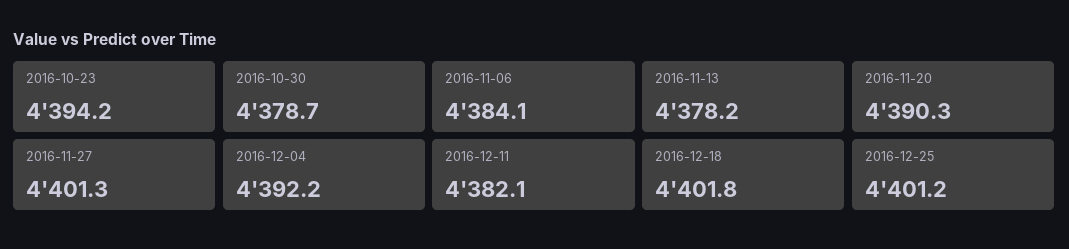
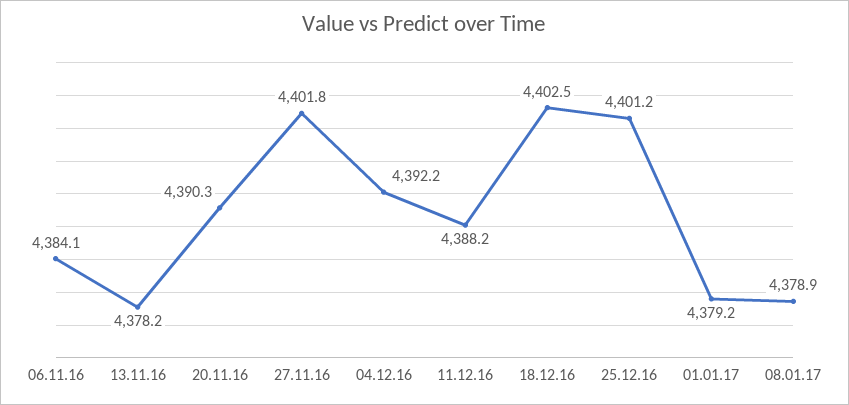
2016-10-23: 4394.2 -> none
2016-10-30: 4378.7 -> none
2016-11-27: 4401.3 -> 4401.8
2016-12-11: 4382.1 -> 4388.2
2016-12-18: 4401.8 -> 4402.5
01.01.17: none -> 4379.2
08.01.17: none -> 4378.9

